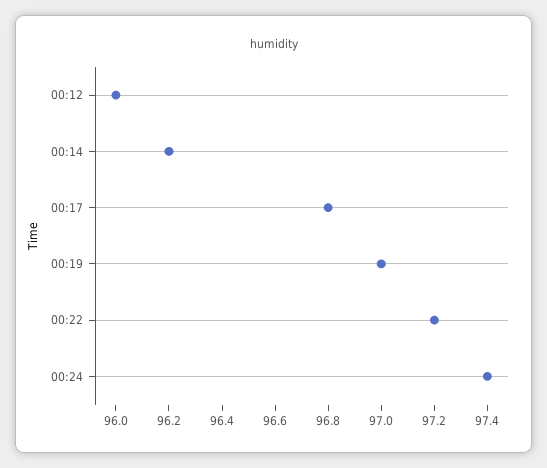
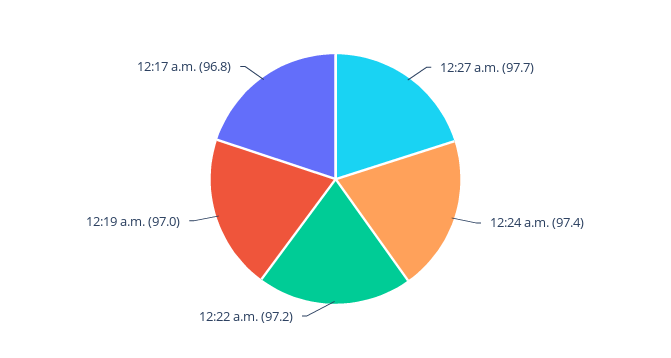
00:12: 96 -> none
00:14: 96.2 -> none
12:27 a.m.: none -> 97.7

